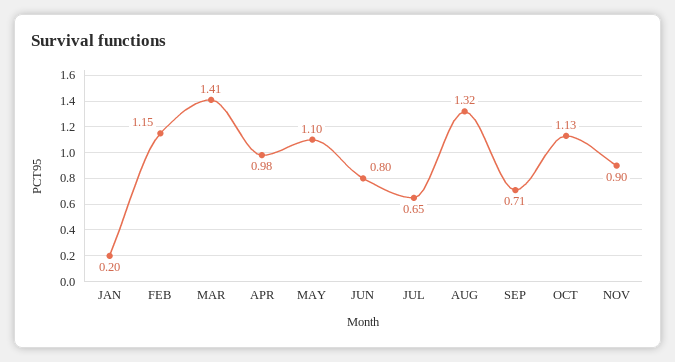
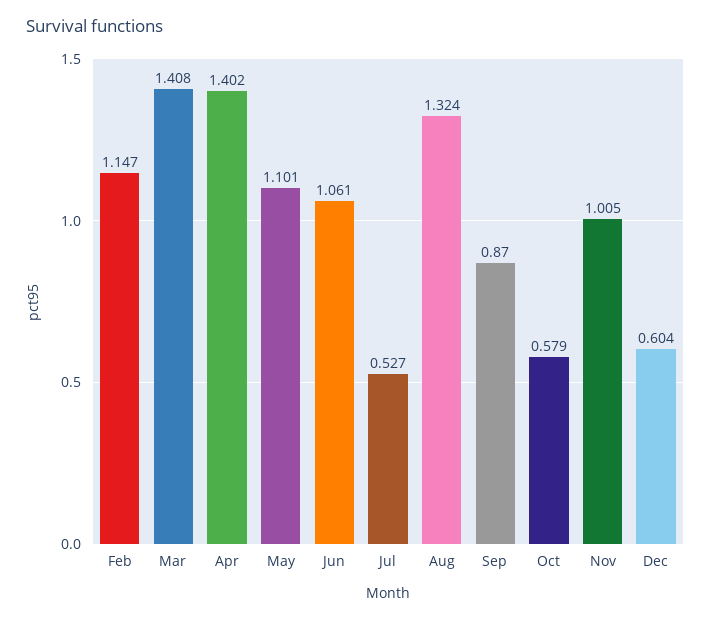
JAN: 0.2 -> none
APR: 0.98 -> 1.402
JUN: 0.8 -> 1.061
JUL: 0.65 -> 0.527
SEP: 0.71 -> 0.87
OCT: 1.13 -> 0.579
NOV: 0.9 -> 1.005
Dec: none -> 0.604

